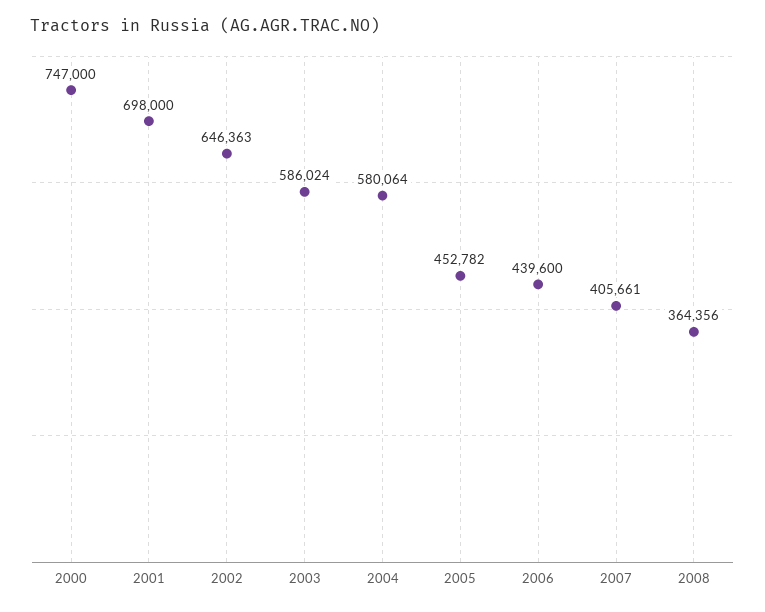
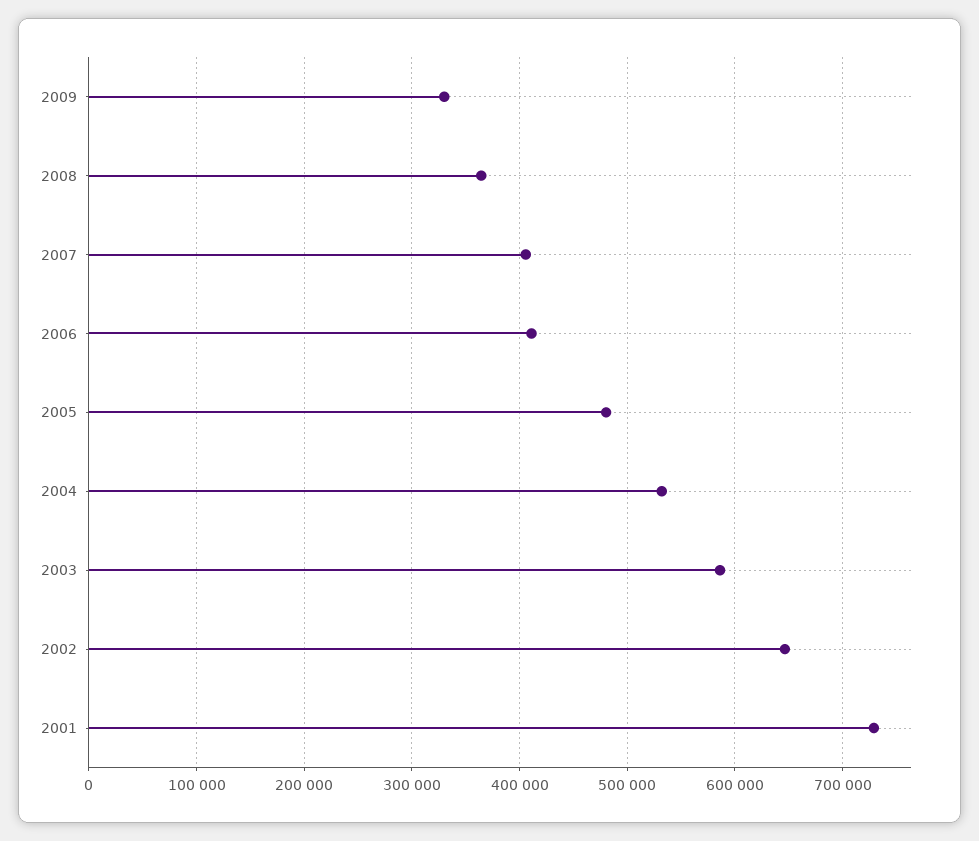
2000: 747000 -> none
2001: 698000 -> 730000
2004: 580064 -> 530000
2005: 452782 -> 480000
2006: 439600 -> 410000
2009: none -> 330000

